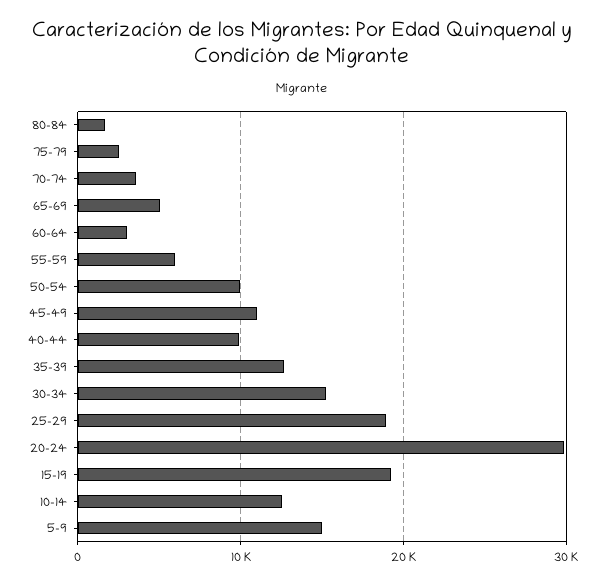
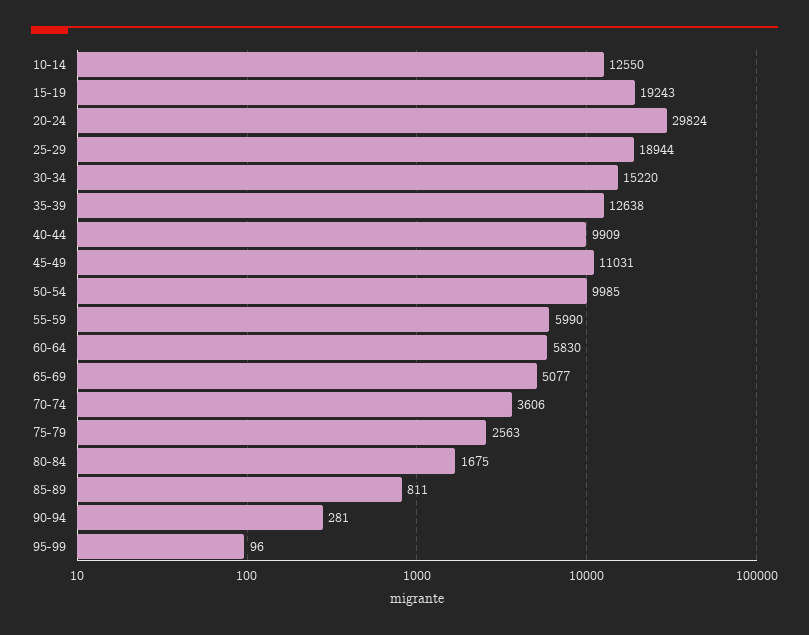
60-64: 3000 -> 5830
5-9: 15000 -> none
85-89: none -> 811
90-94: none -> 281
95-99: none -> 96

